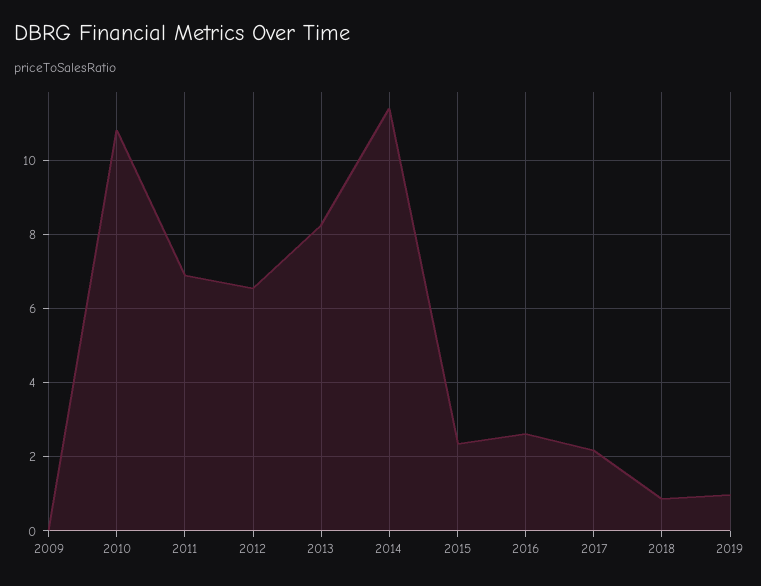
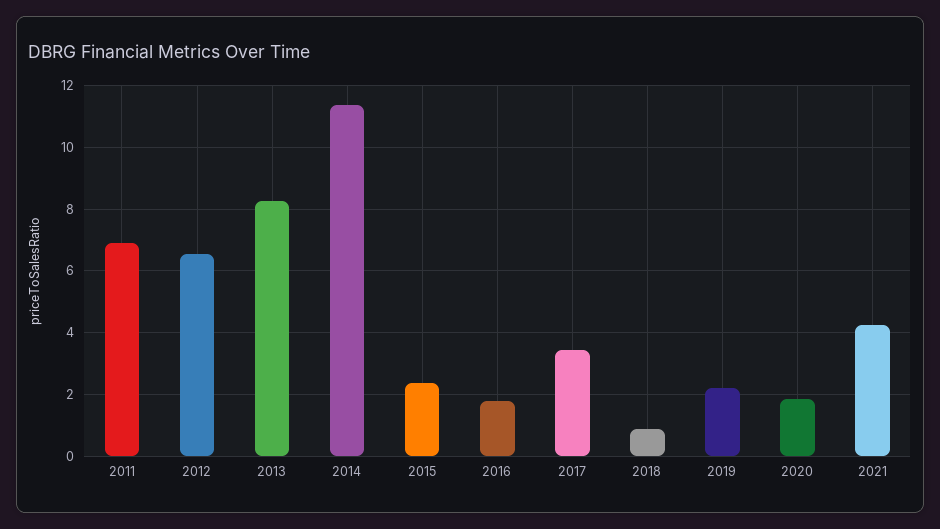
2009: 0 -> none
2010: 10.8 -> none
2016: 2.6 -> 1.8
2017: 2.2 -> 3.4
2019: 1 -> 2.2
2020: none -> 1.8
2021: none -> 4.2

